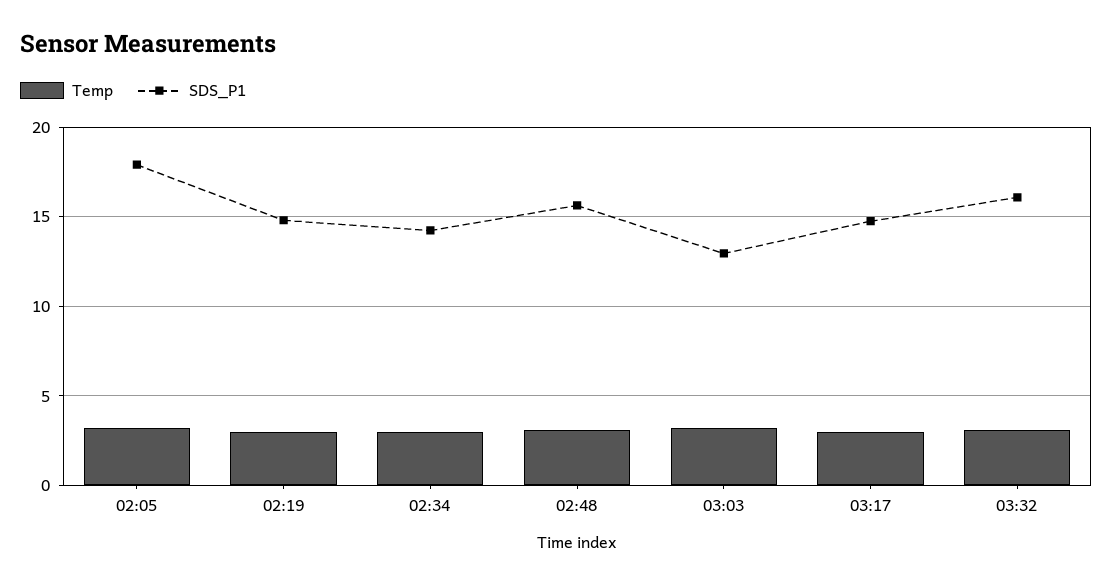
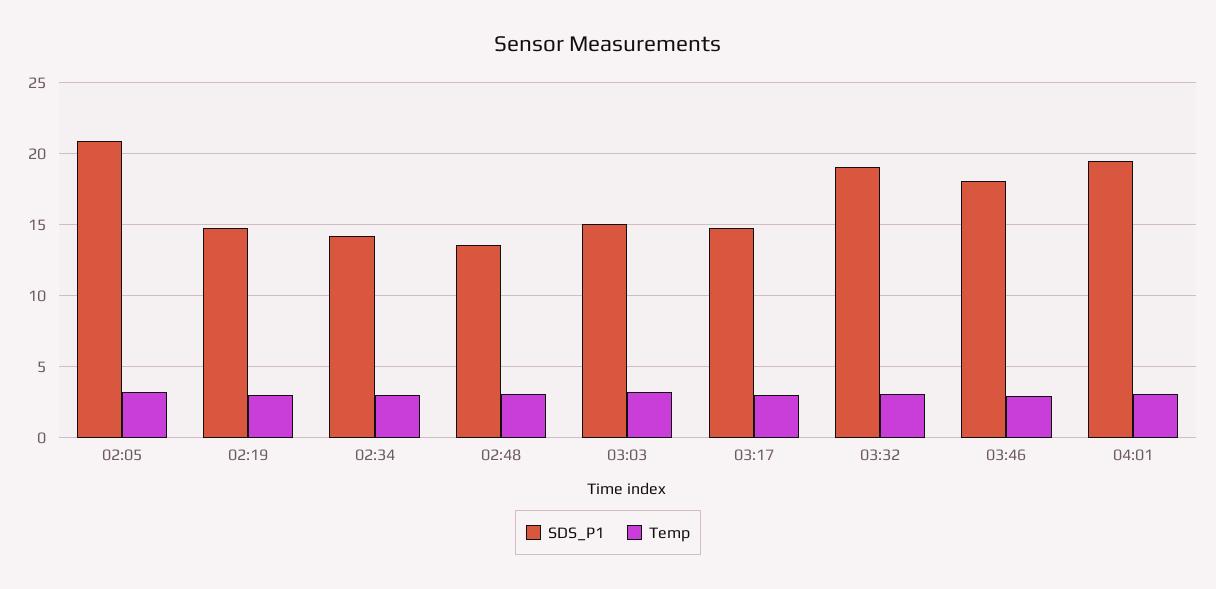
SDS_P1, 02:05: 18 -> 21
SDS_P1, 02:48: 15.5 -> 13.5
SDS_P1, 03:03: 13 -> 15
SDS_P1, 03:32: 16 -> 19
SDS_P1, 03:46: none -> 18
Temp, 03:46: none -> 3
SDS_P1, 04:01: none -> 19.5
Temp, 04:01: none -> 3

